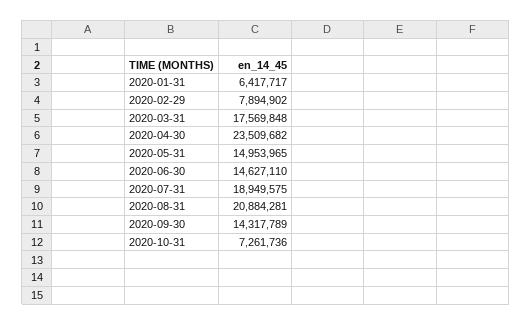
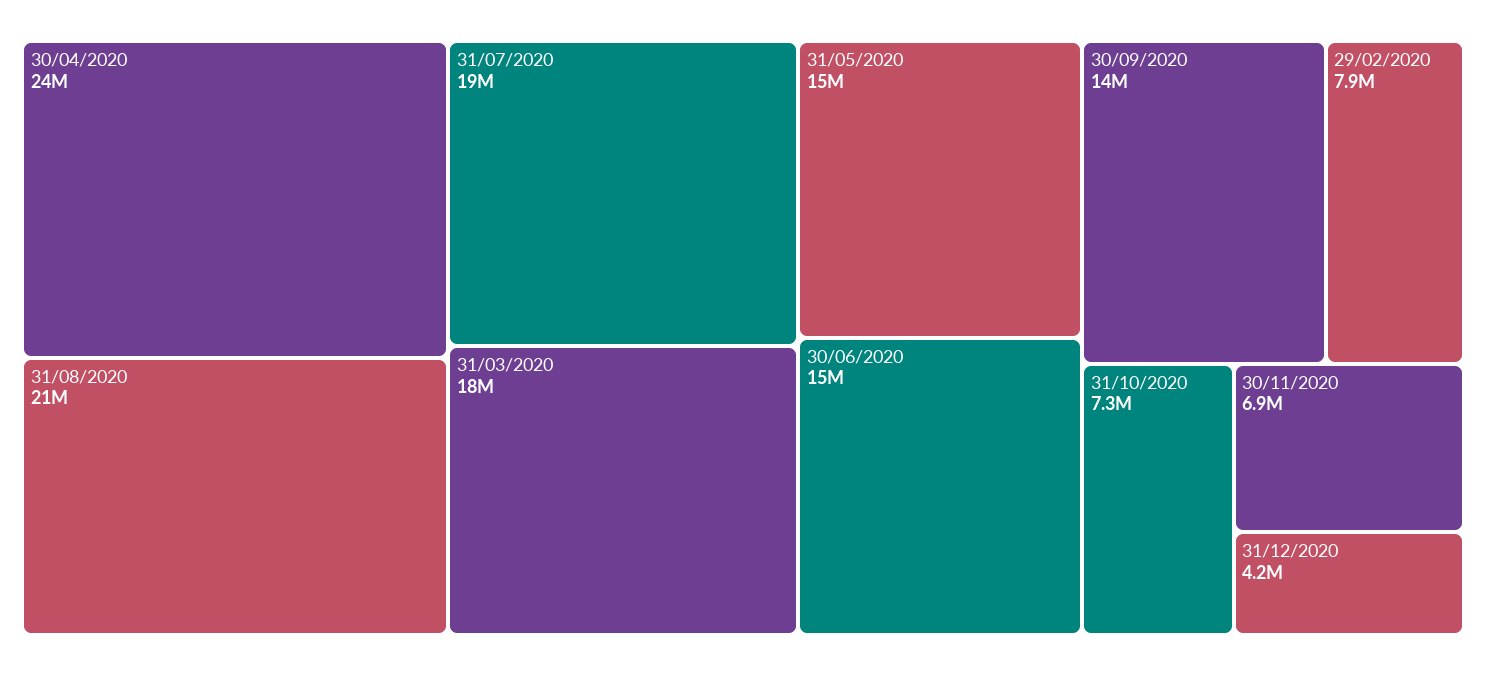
2020-01-31: 6417717 -> none
30/11/2020: none -> 6900000
31/12/2020: none -> 4200000

